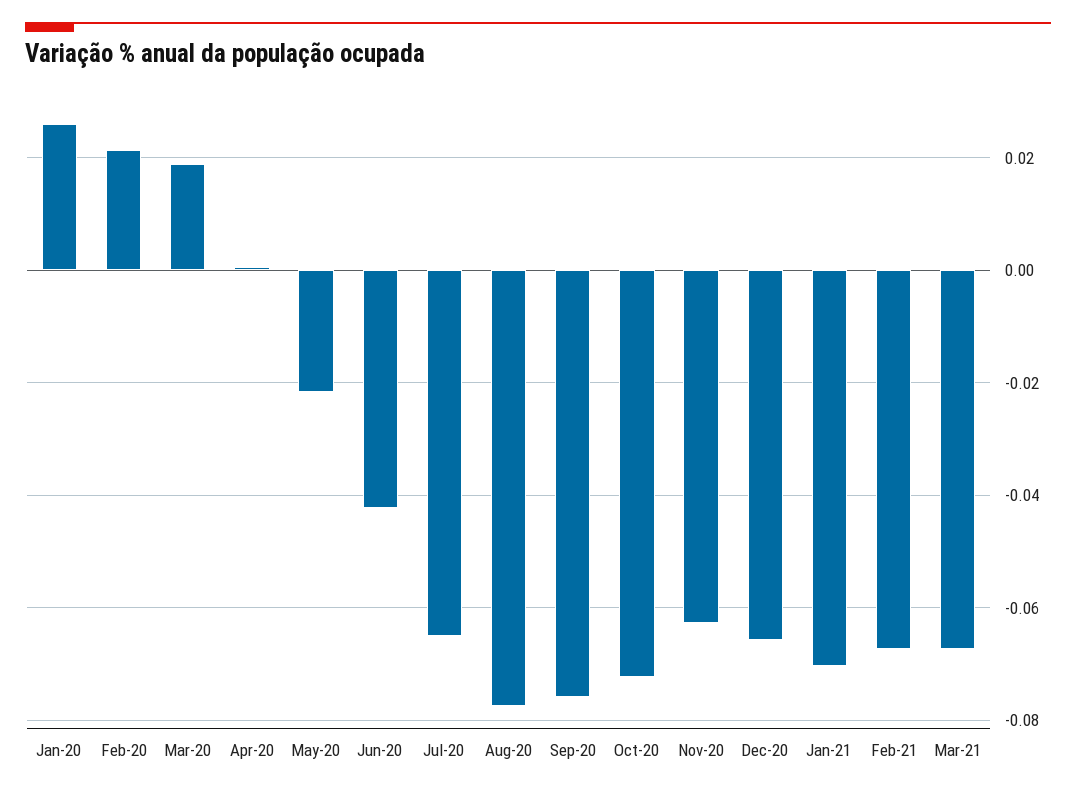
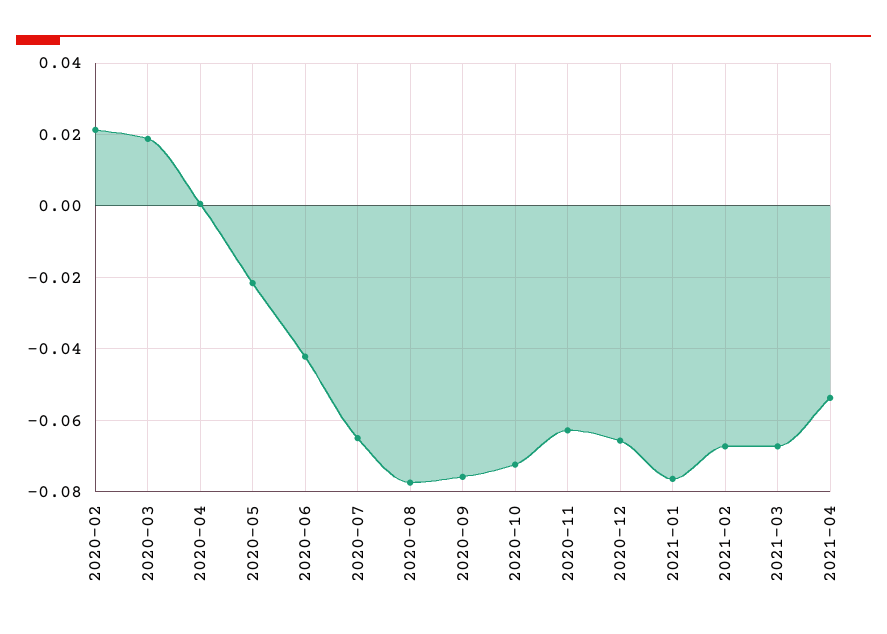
Jan-20: 0.026 -> none
Jan-21: -0.07 -> -0.076
2021-04: none -> -0.054

